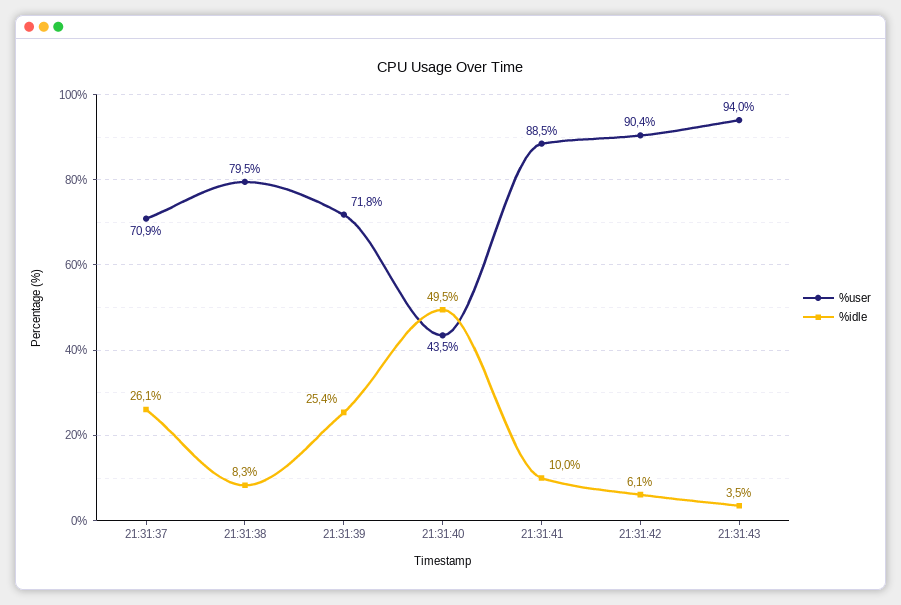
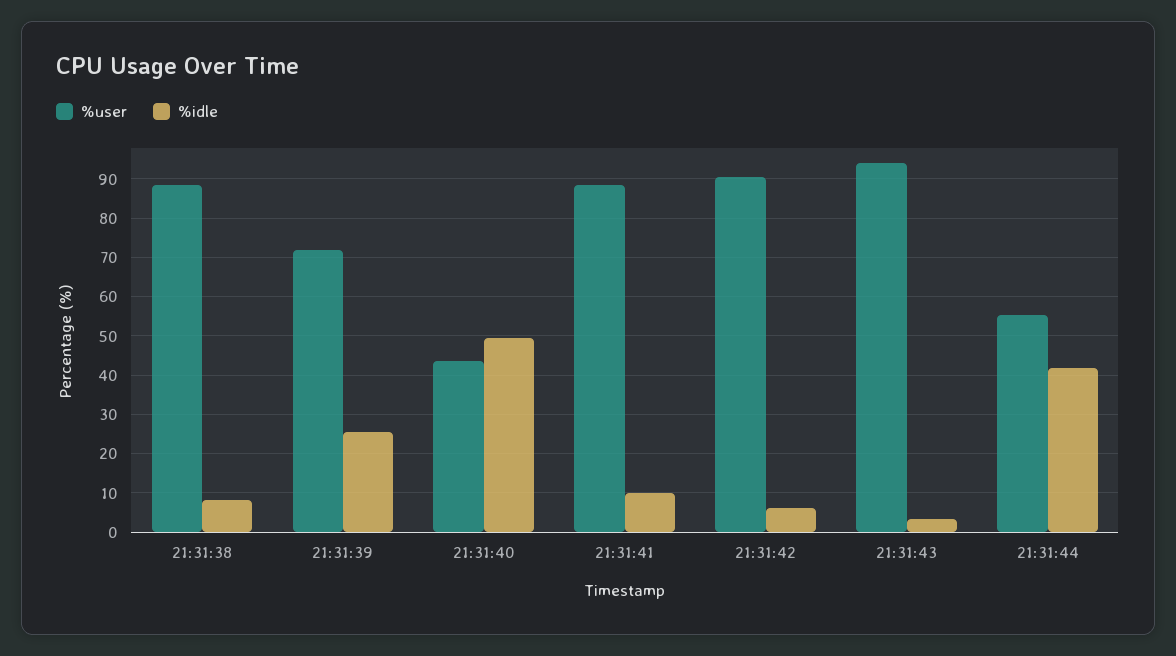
%user, 21:31:37: 70.9 -> none
%idle, 21:31:37: 26.1 -> none
%user, 21:31:38: 79.5 -> 88
%user, 21:31:44: none -> 56
%idle, 21:31:44: none -> 42

